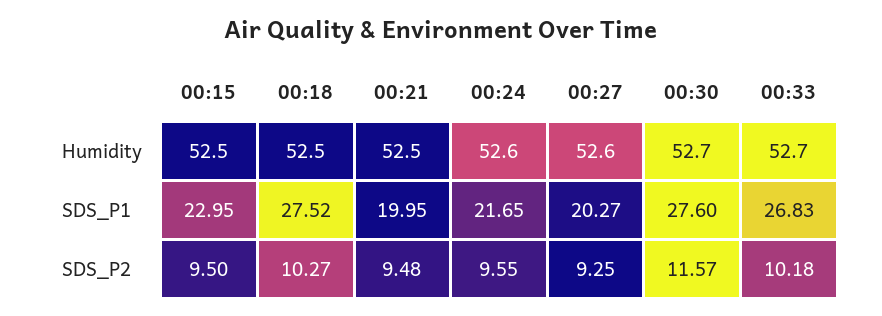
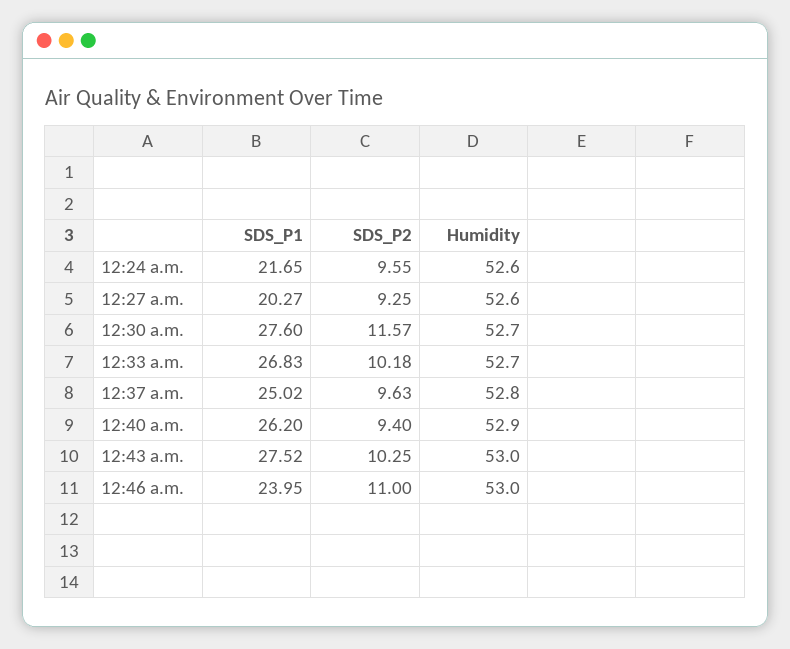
00:15, Humidity: 52.5 -> none
00:18, Humidity: 52.5 -> none
00:21, Humidity: 52.5 -> none
00:15, SDS_P1: 22.95 -> none
00:18, SDS_P1: 27.52 -> none
00:21, SDS_P1: 19.95 -> none
00:15, SDS_P2: 9.5 -> none
00:18, SDS_P2: 10.27 -> none
00:21, SDS_P2: 9.48 -> none
12:37 a.m., SDS_P1: none -> 25.02
12:37 a.m., SDS_P2: none -> 9.63
12:37 a.m., Humidity: none -> 52.8
12:40 a.m., SDS_P1: none -> 26.2
12:40 a.m., SDS_P2: none -> 9.4
12:40 a.m., Humidity: none -> 52.9
12:43 a.m., SDS_P1: none -> 27.52
12:43 a.m., SDS_P2: none -> 10.25
12:43 a.m., Humidity: none -> 53
12:46 a.m., SDS_P1: none -> 23.95
12:46 a.m., SDS_P2: none -> 11
12:46 a.m., Humidity: none -> 53

